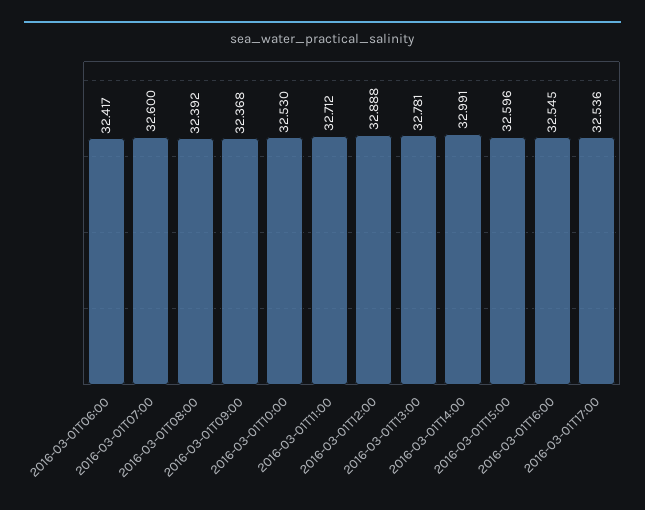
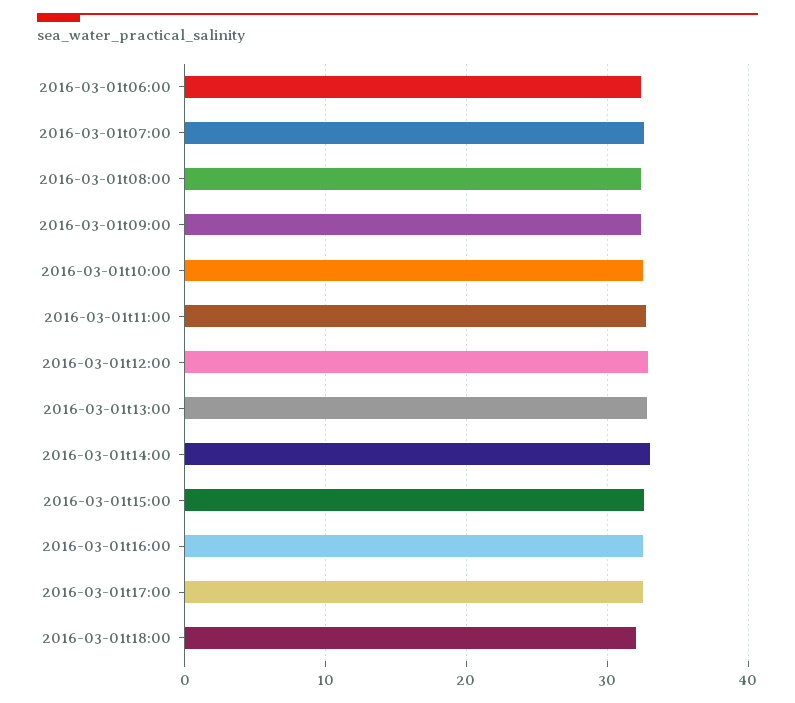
2016-03-01t18:00: none -> 32

